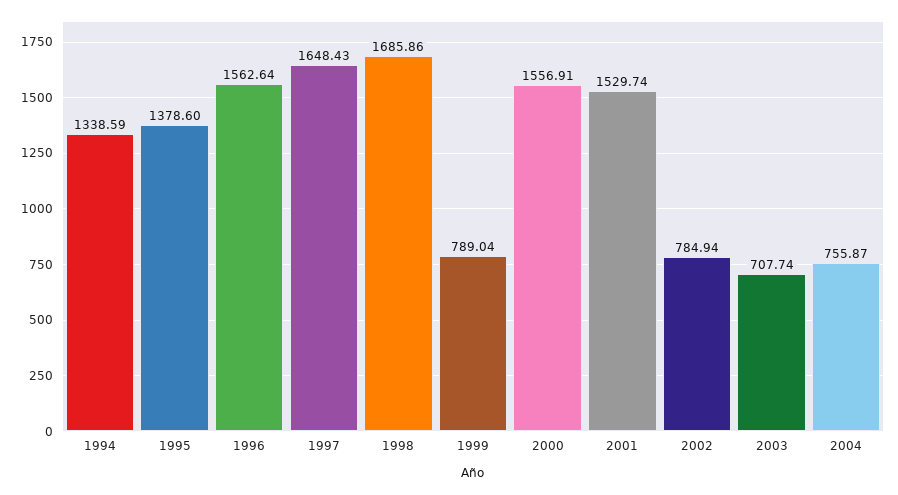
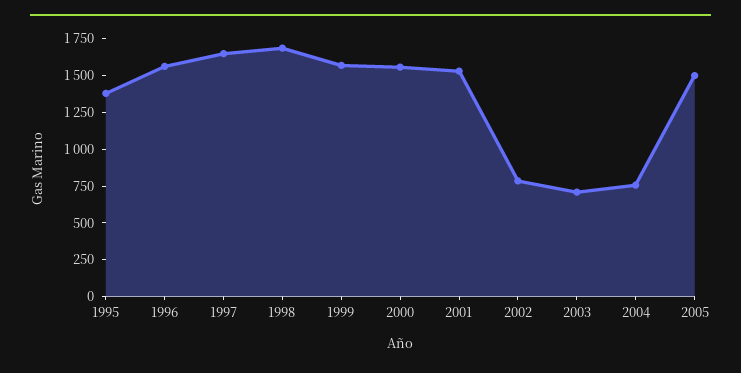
1994: 1338.59 -> none
1999: 789.04 -> 1500
2005: none -> 1500

